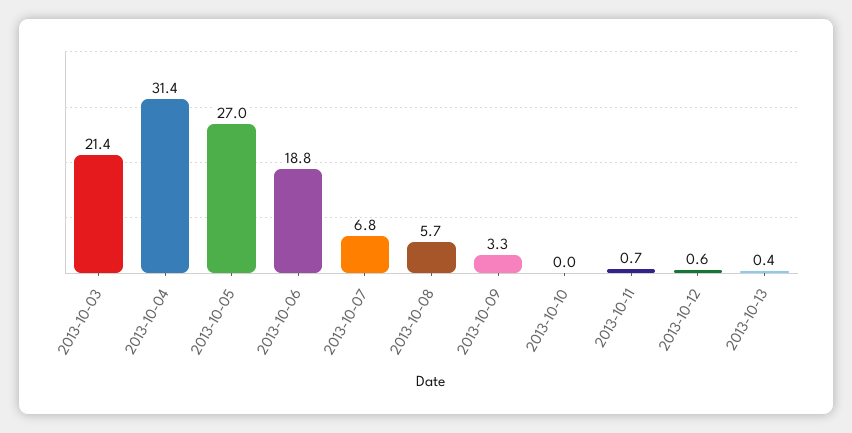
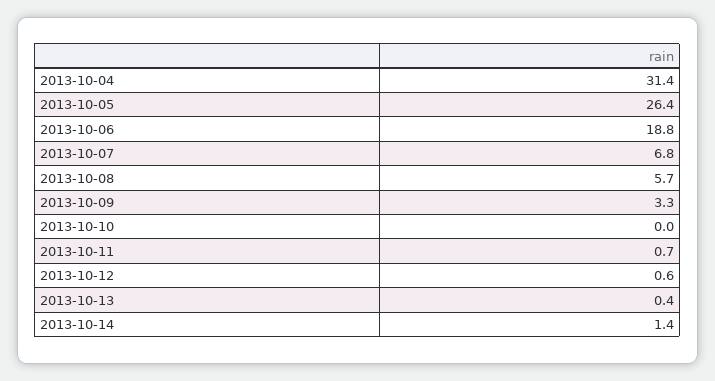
2013-10-03: 21.4 -> none
2013-10-05: 27 -> 26.4
2013-10-14: none -> 1.4

